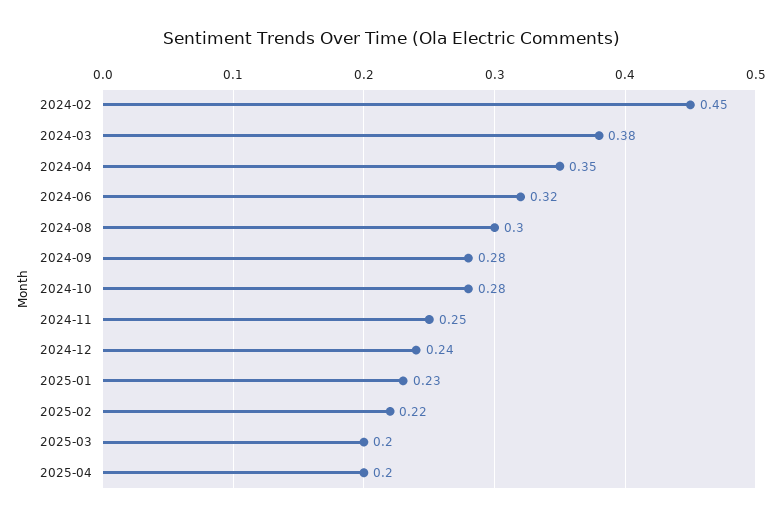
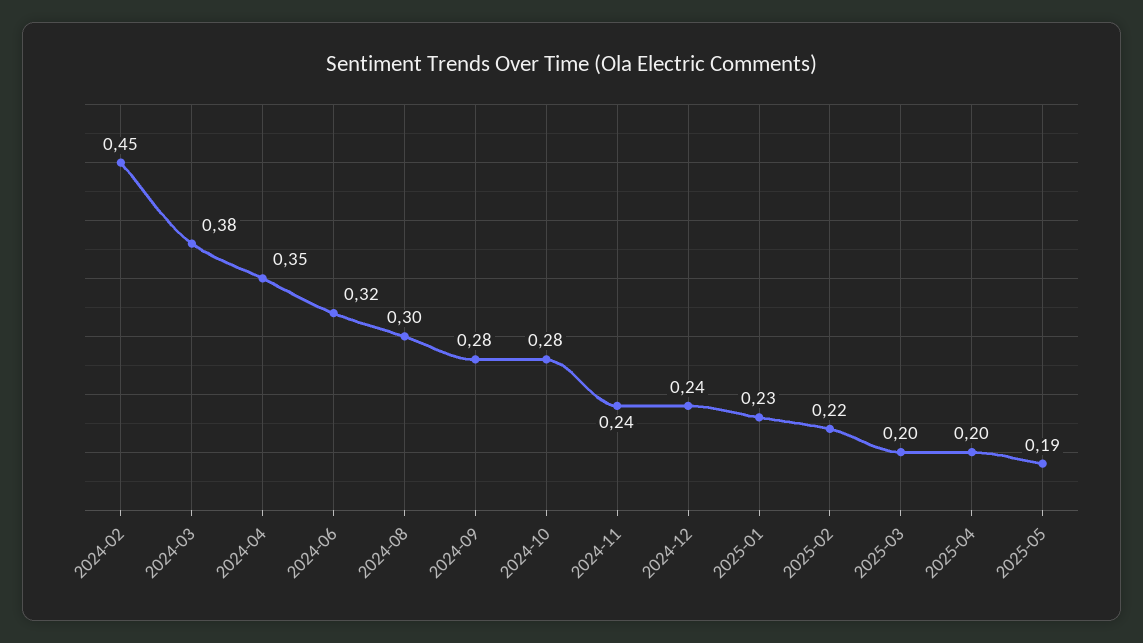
2024-11: 0.25 -> 0.24
2025-05: none -> 0.19

